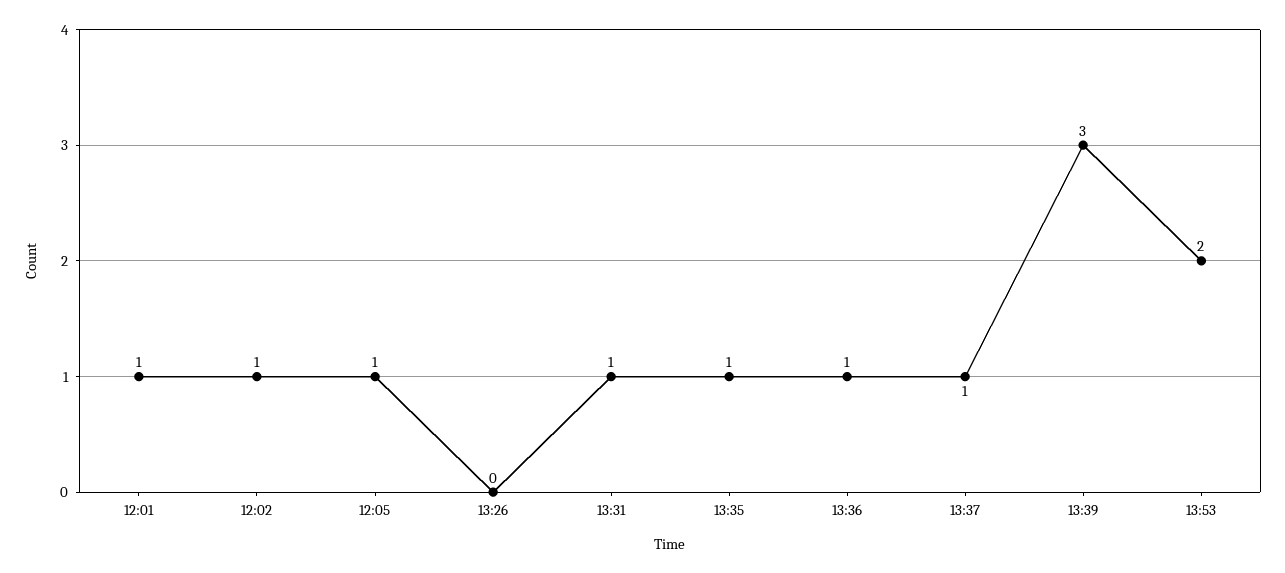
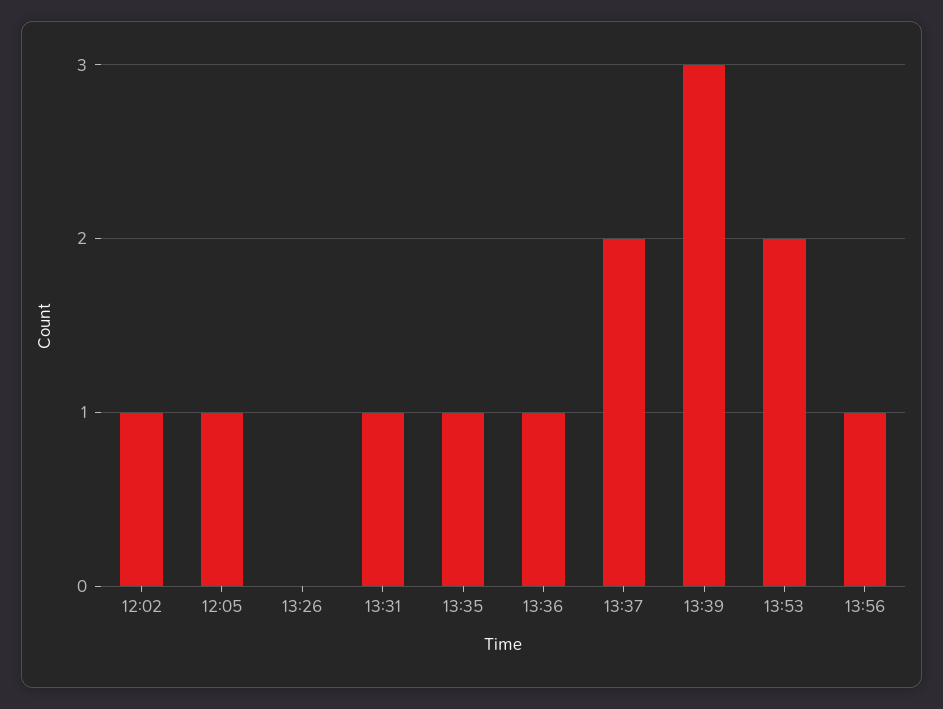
12:01: 1 -> none
13:37: 1 -> 2
13:56: none -> 1

